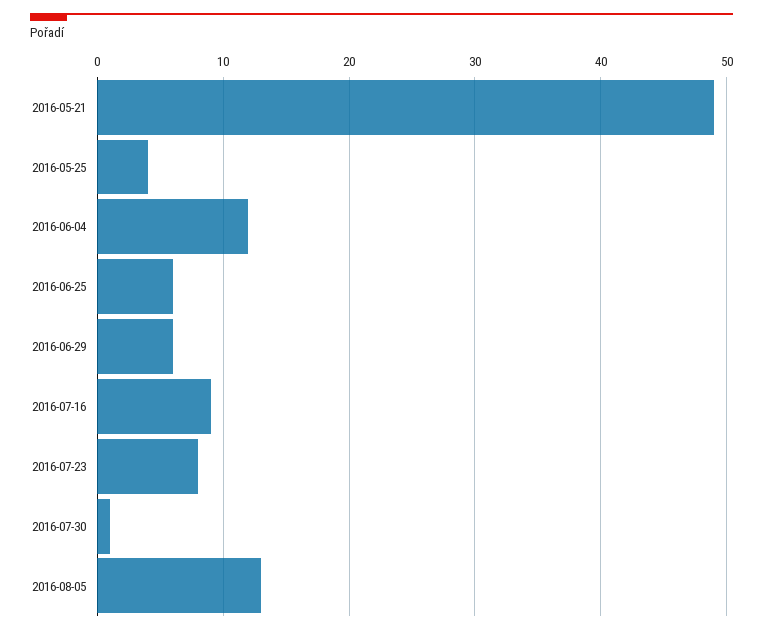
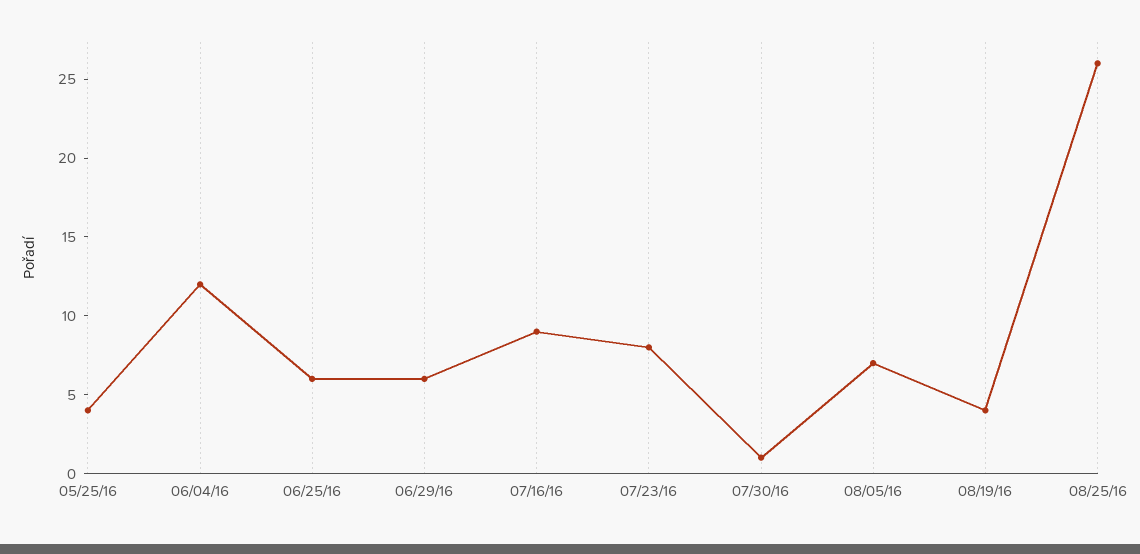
2016-05-21: 49 -> none
2016-08-05: 13 -> 7
08/19/16: none -> 4
08/25/16: none -> 26

